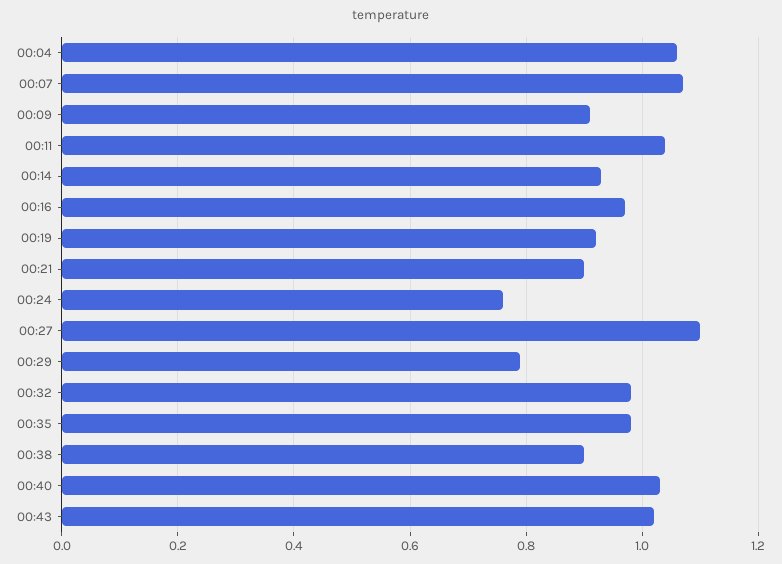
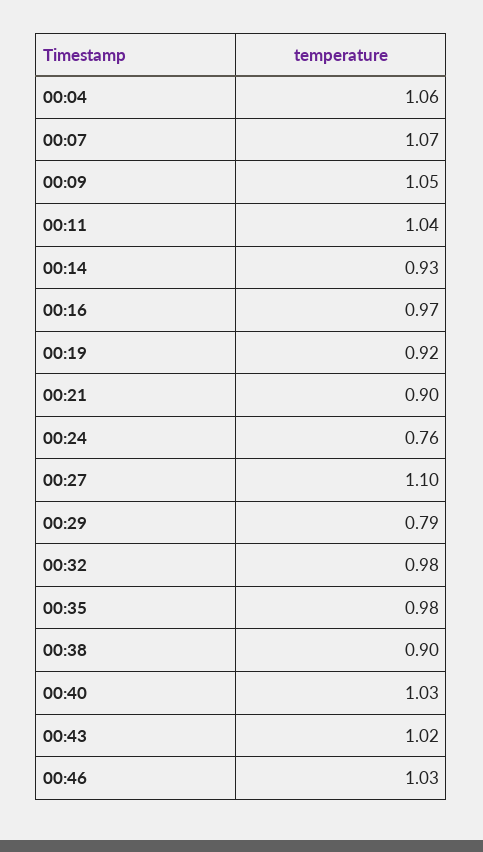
00:09: 0.9 -> 1.05
00:46: none -> 1.03

